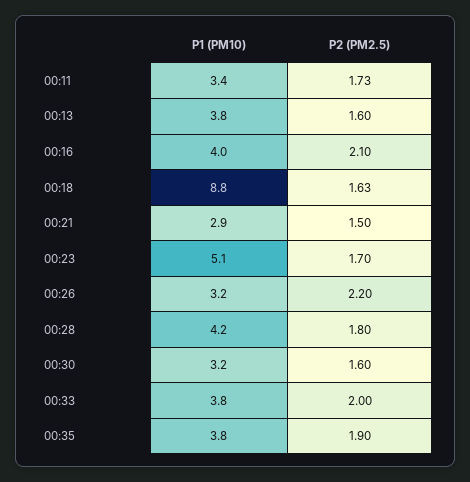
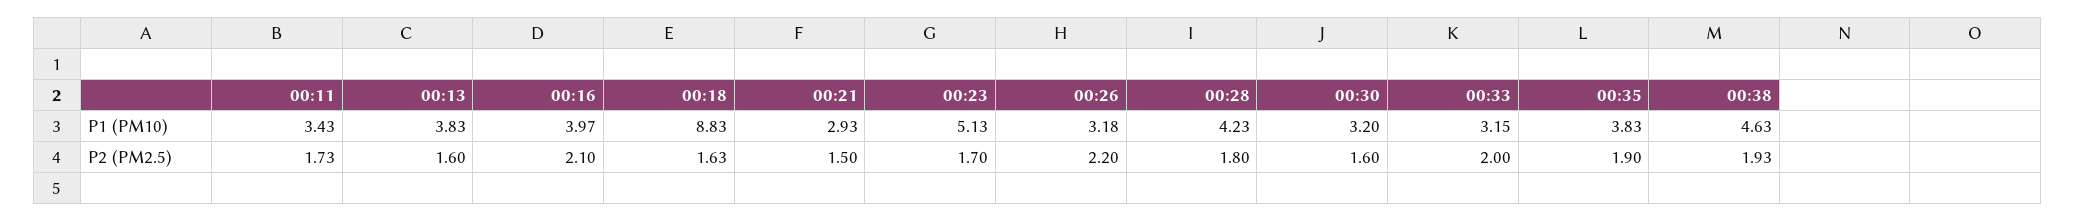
P1 (PM10), 00:33: 3.8 -> 3.15
P1 (PM10), 00:38: none -> 4.63
P2 (PM2.5), 00:38: none -> 1.93

